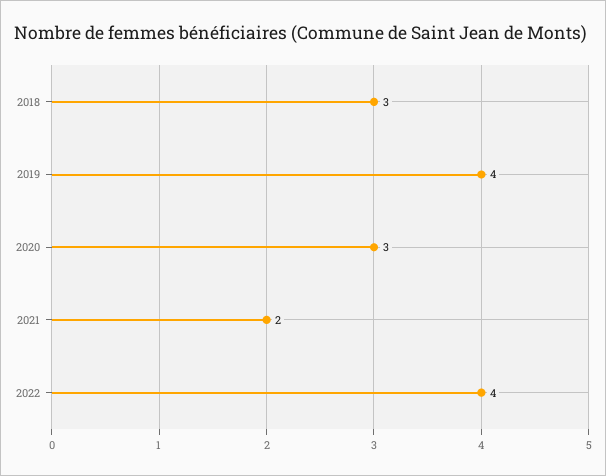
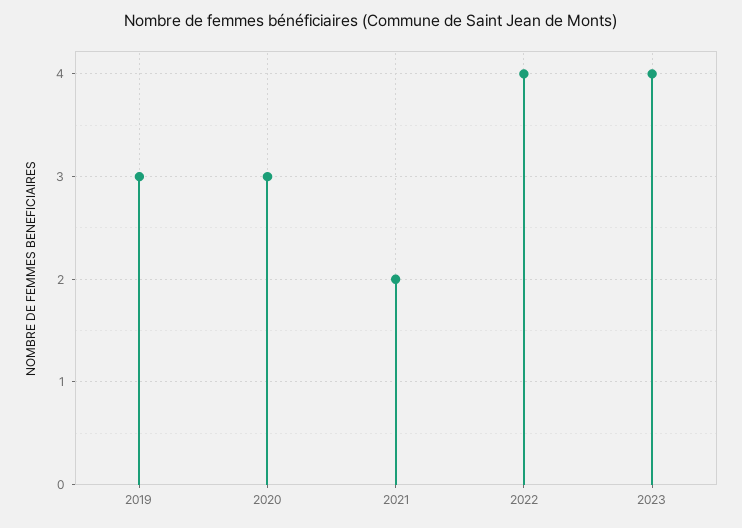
2018: 3 -> none
2019: 4 -> 3
2023: none -> 4

